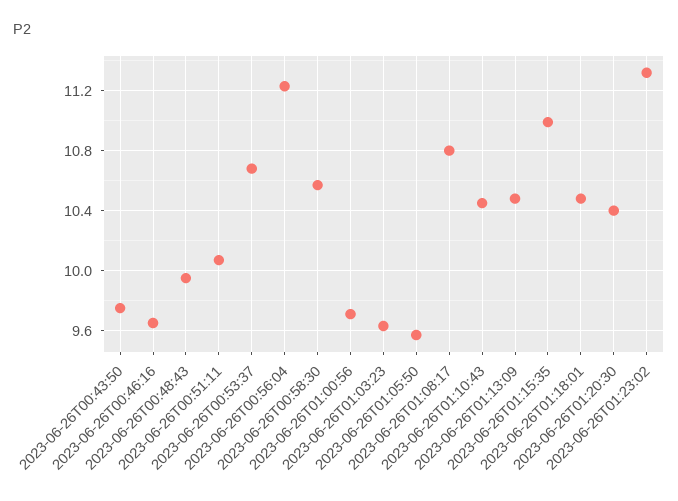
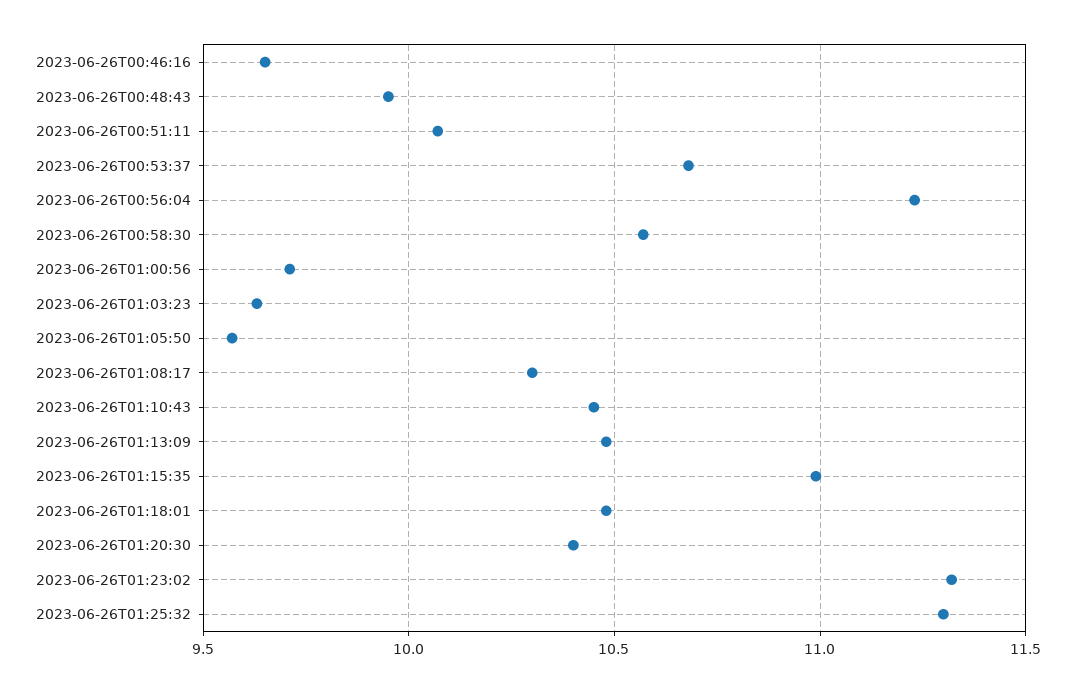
2023-06-26T00:43:50: 9.75 -> none
2023-06-26T01:08:17: 10.8 -> 10.3
2023-06-26T01:25:32: none -> 11.3

